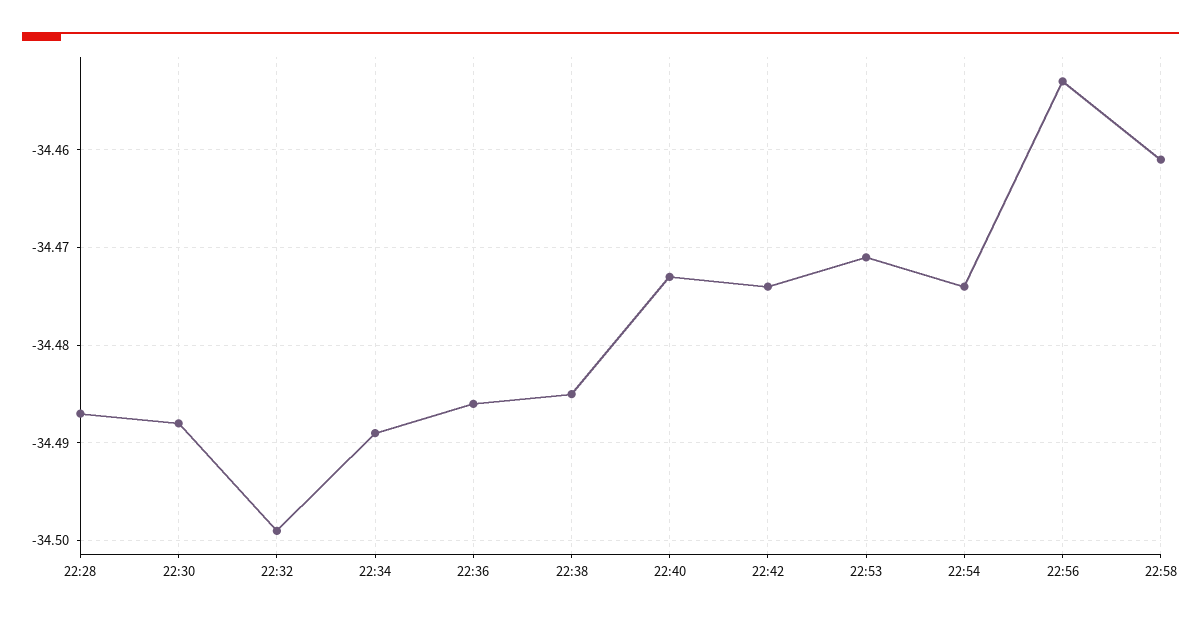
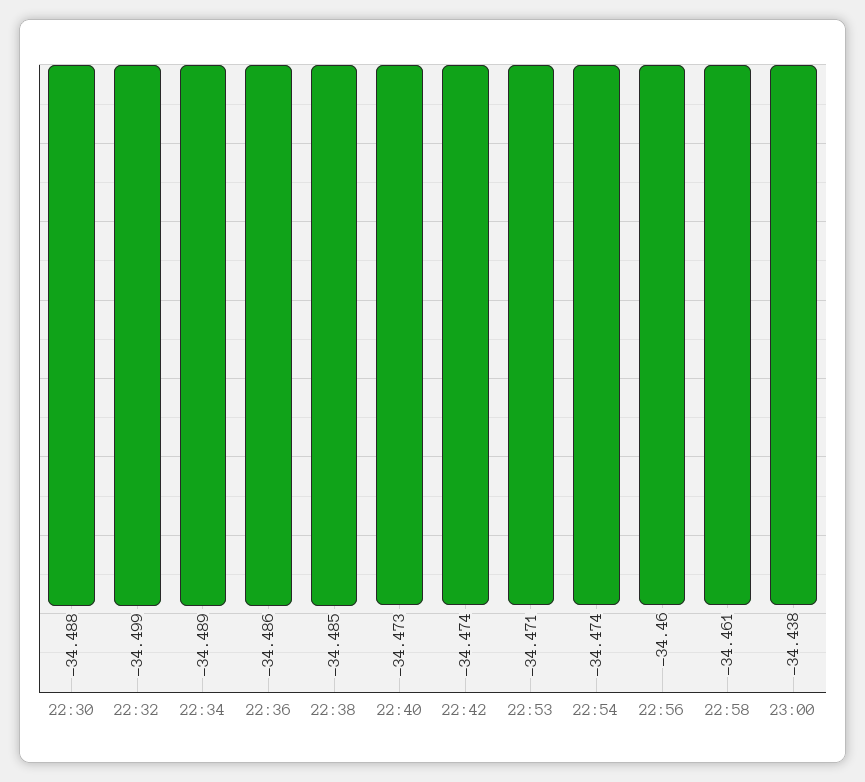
22:28: -34.487 -> none
22:56: -34.453 -> -34.46
23:00: none -> -34.438

